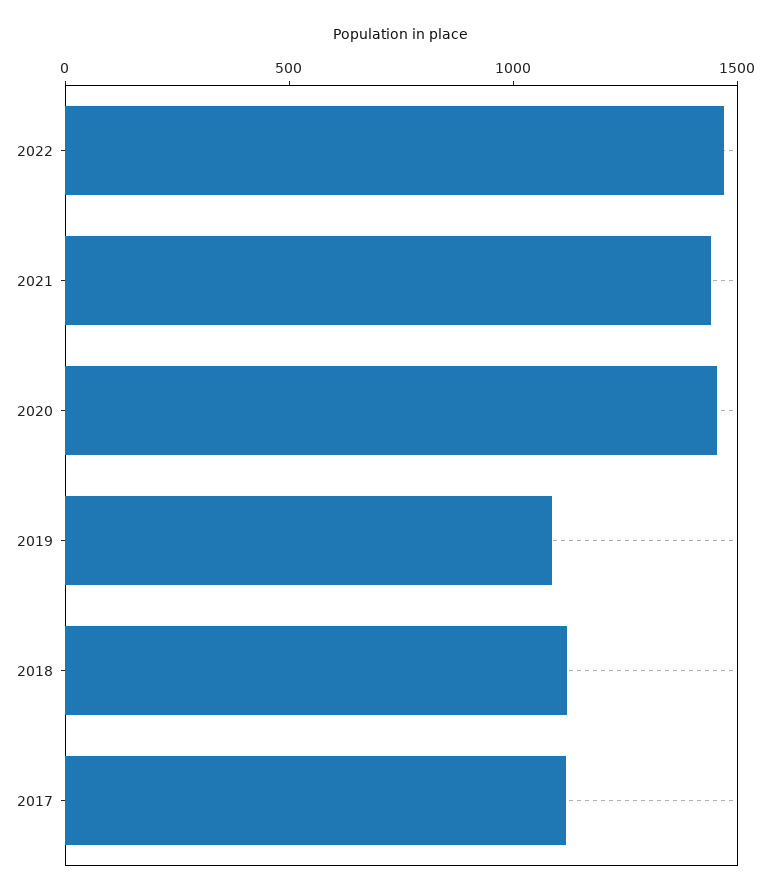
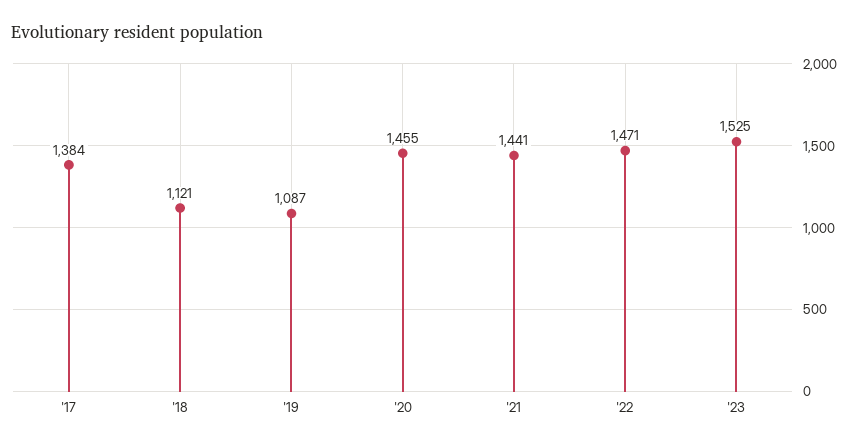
2017: 1100 -> 1384
'23: none -> 1525

